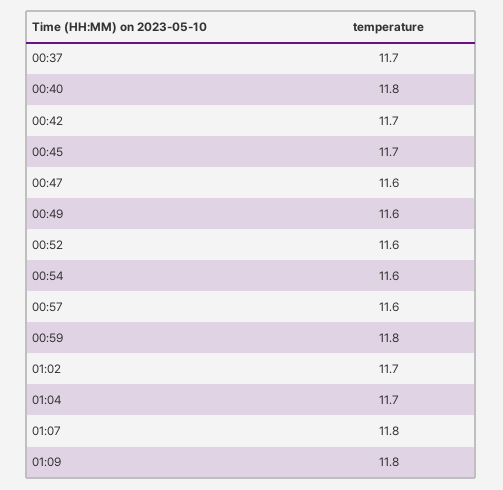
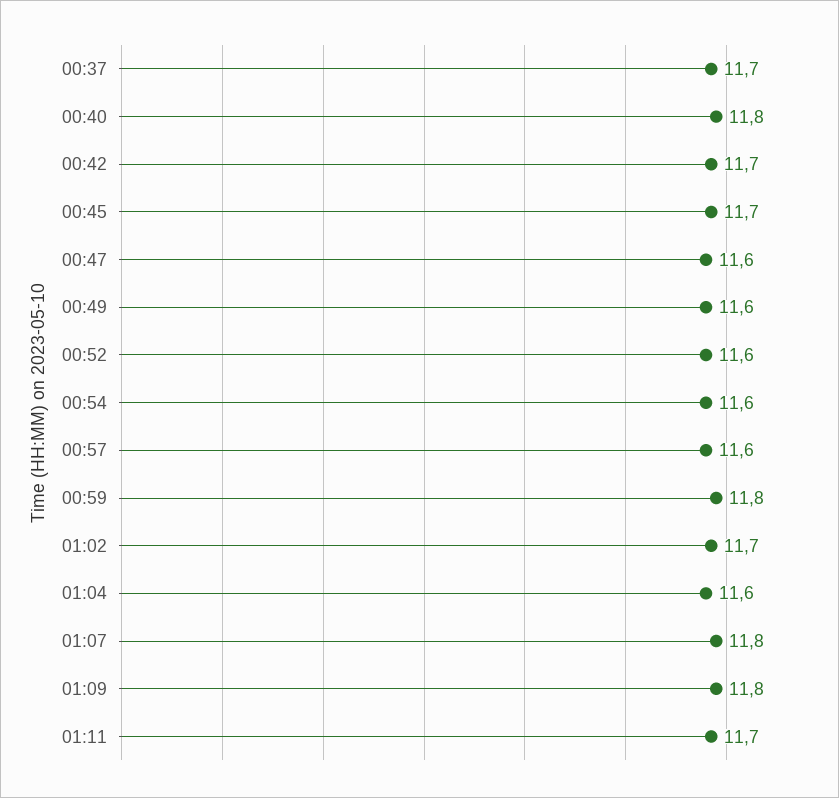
01:04: 11.7 -> 11.6
01:11: none -> 11.7

